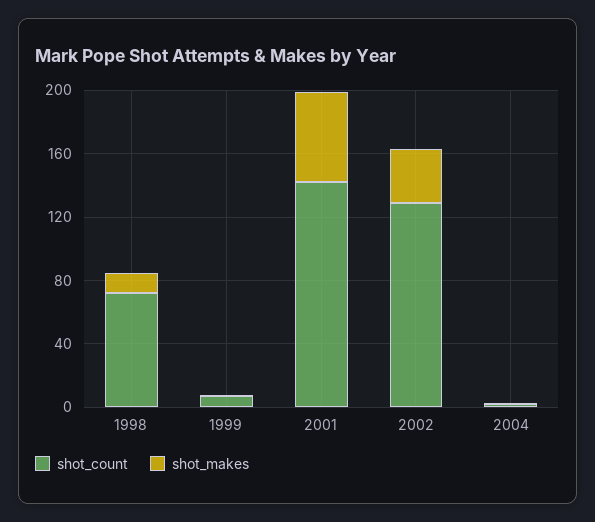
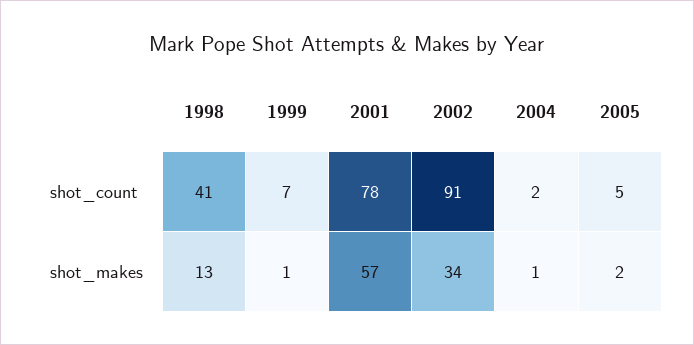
shot_count, 1998: 70 -> 41
shot_count, 2001: 140 -> 78
shot_count, 2002: 130 -> 91
shot_count, 2005: none -> 5
shot_makes, 2005: none -> 2

